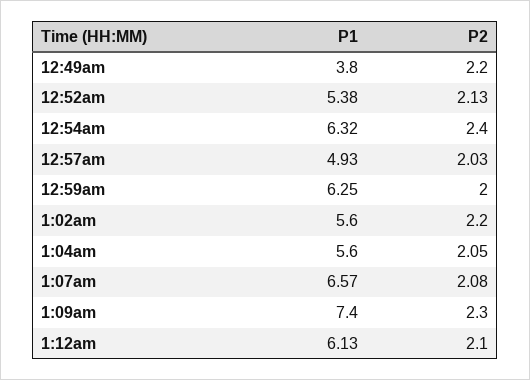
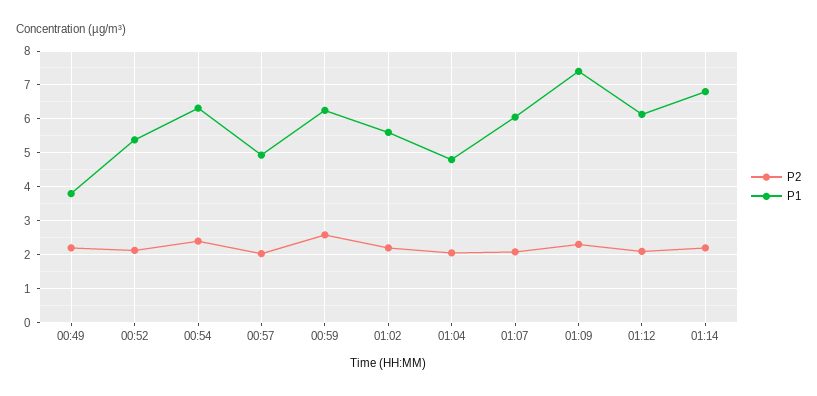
P2, 12:59am: 2 -> 2.6
P1, 1:04am: 5.6 -> 4.8
P1, 1:07am: 6.57 -> 6
P2, 01:14: none -> 2.2
P1, 01:14: none -> 6.8

